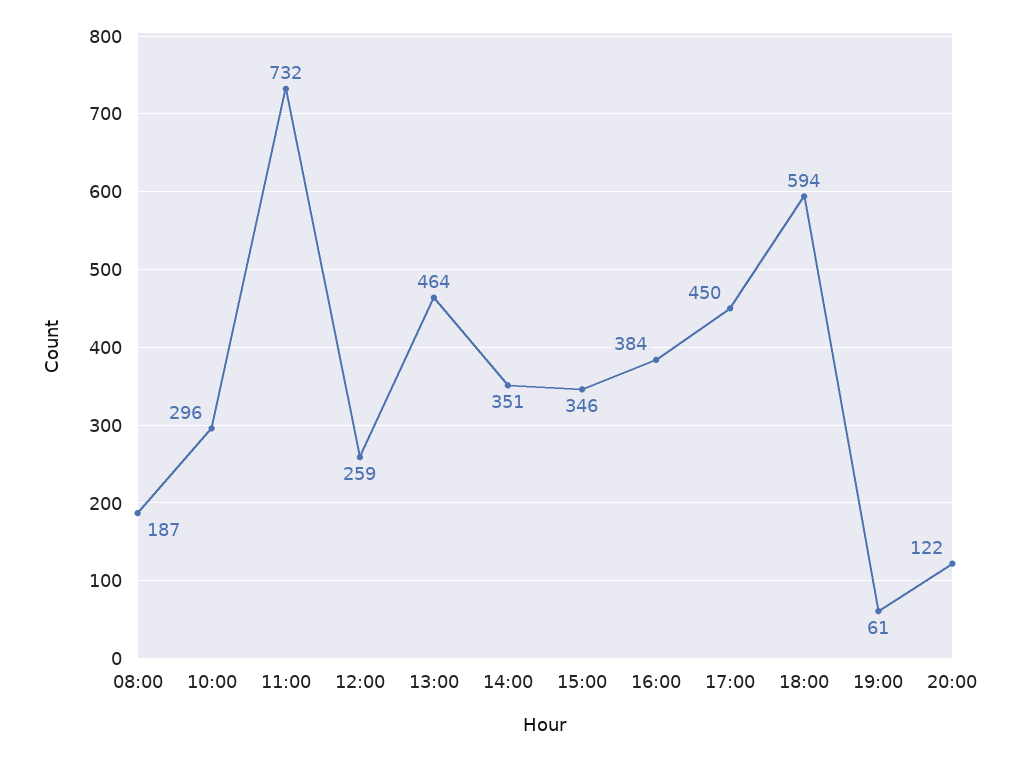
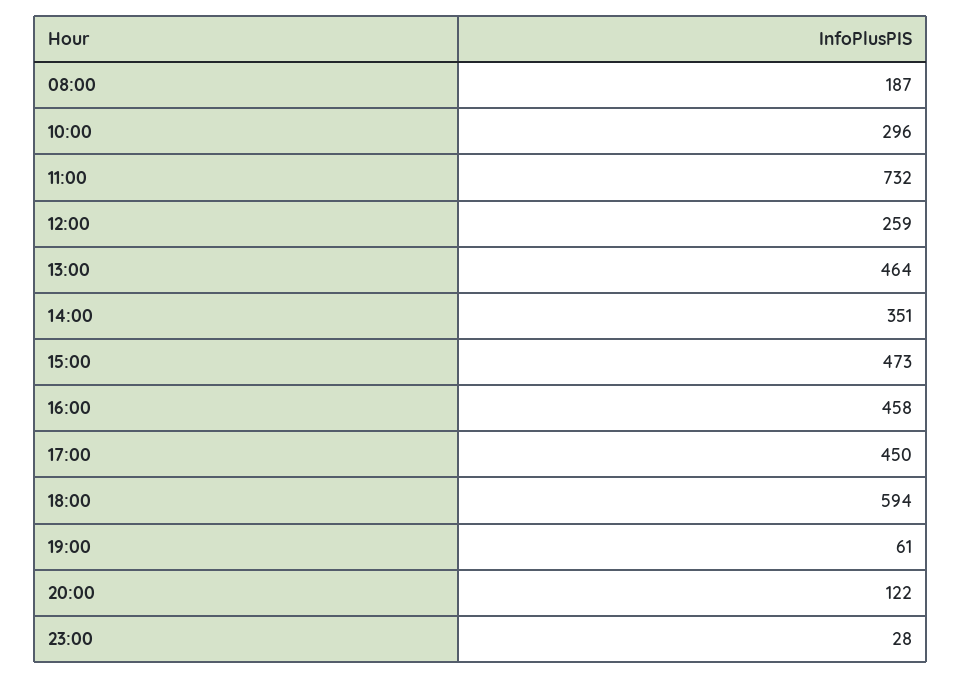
15:00: 346 -> 473
16:00: 384 -> 458
23:00: none -> 28

